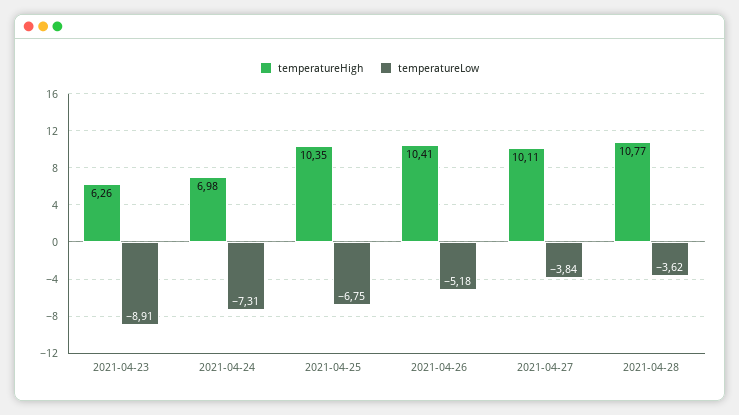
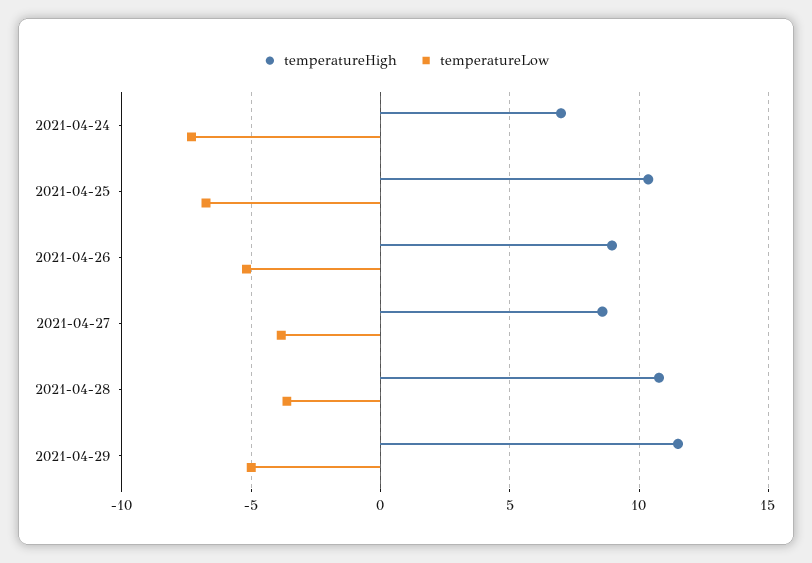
temperatureHigh, 2021-04-23: 6.26 -> none
temperatureLow, 2021-04-23: -8.91 -> none
temperatureHigh, 2021-04-26: 10.41 -> 9
temperatureHigh, 2021-04-27: 10.11 -> 8.5
temperatureHigh, 2021-04-29: none -> 11.5
temperatureLow, 2021-04-29: none -> -5

